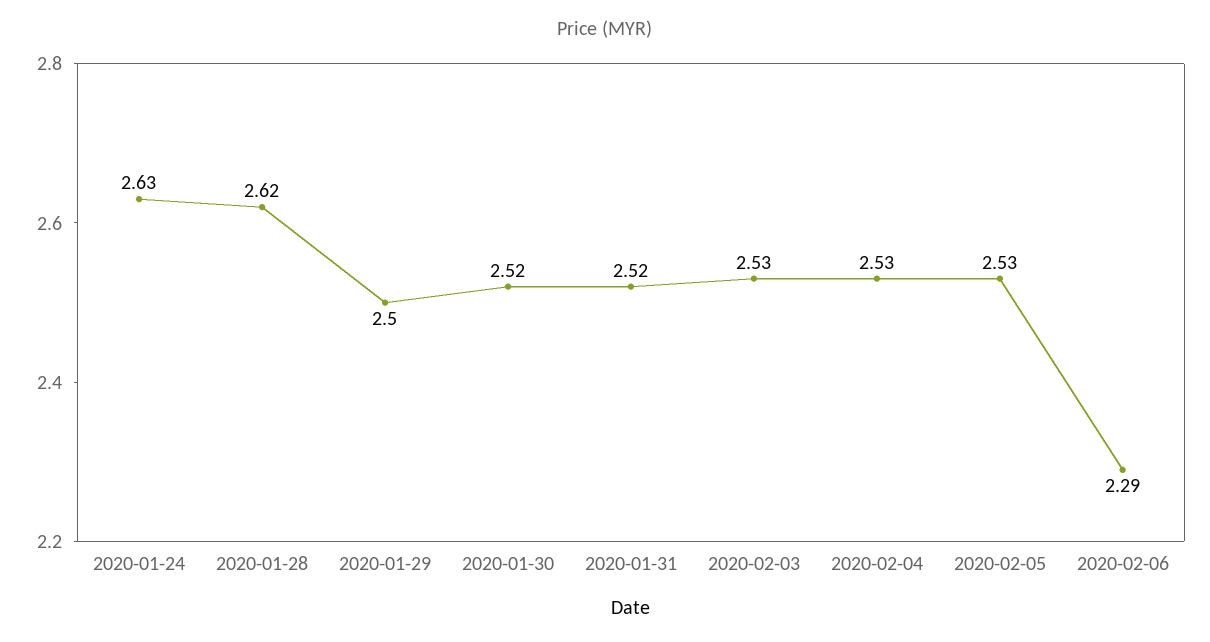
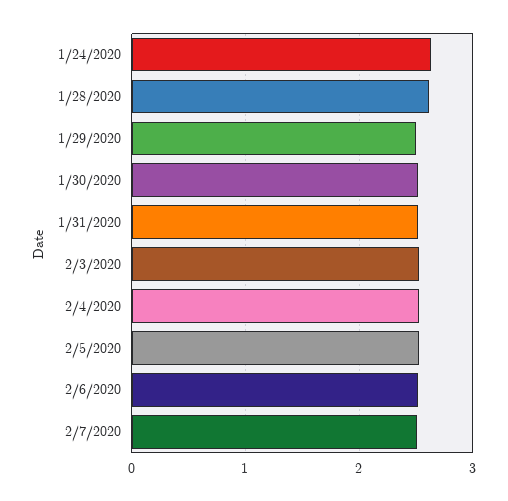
2020-02-06: 2.29 -> 2.5
2/7/2020: none -> 2.5

